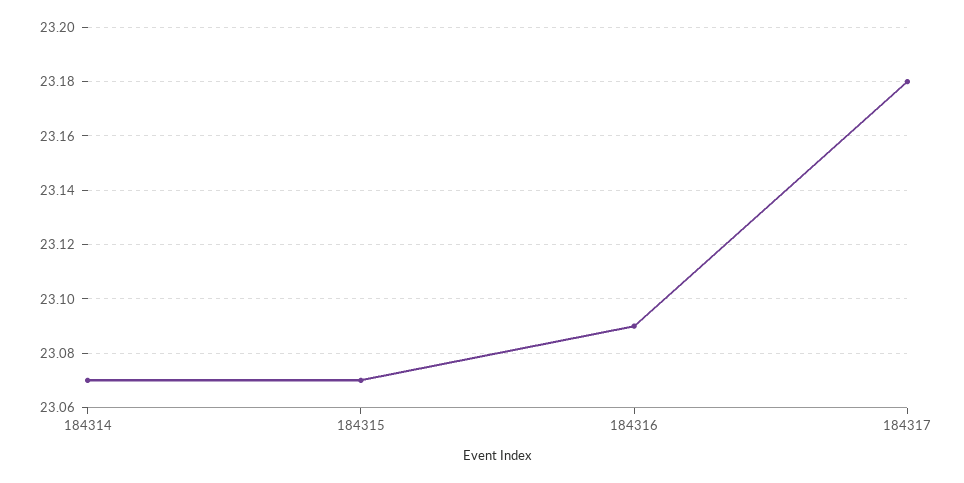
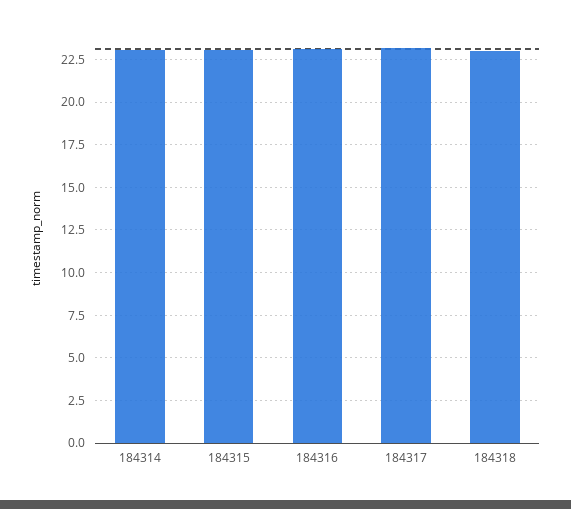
184318: none -> 23

